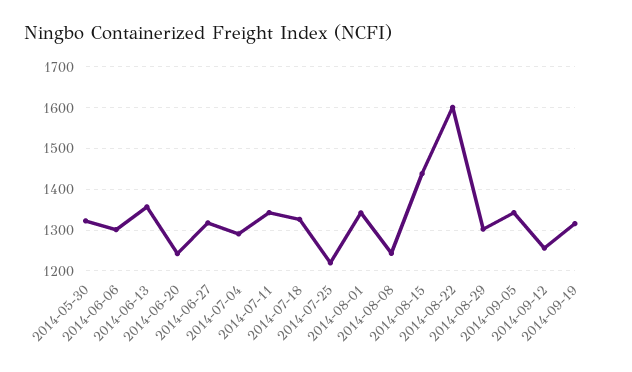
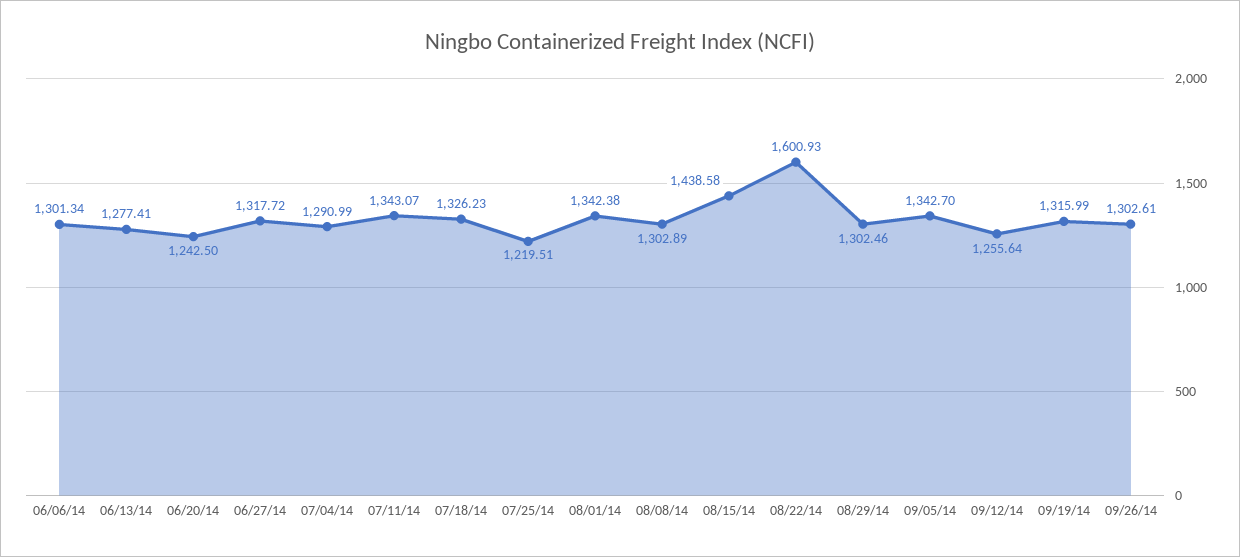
2014-05-30: 1320 -> none
2014-06-13: 1360 -> 1277.41
2014-08-08: 1240 -> 1302.89
09/26/14: none -> 1302.61

